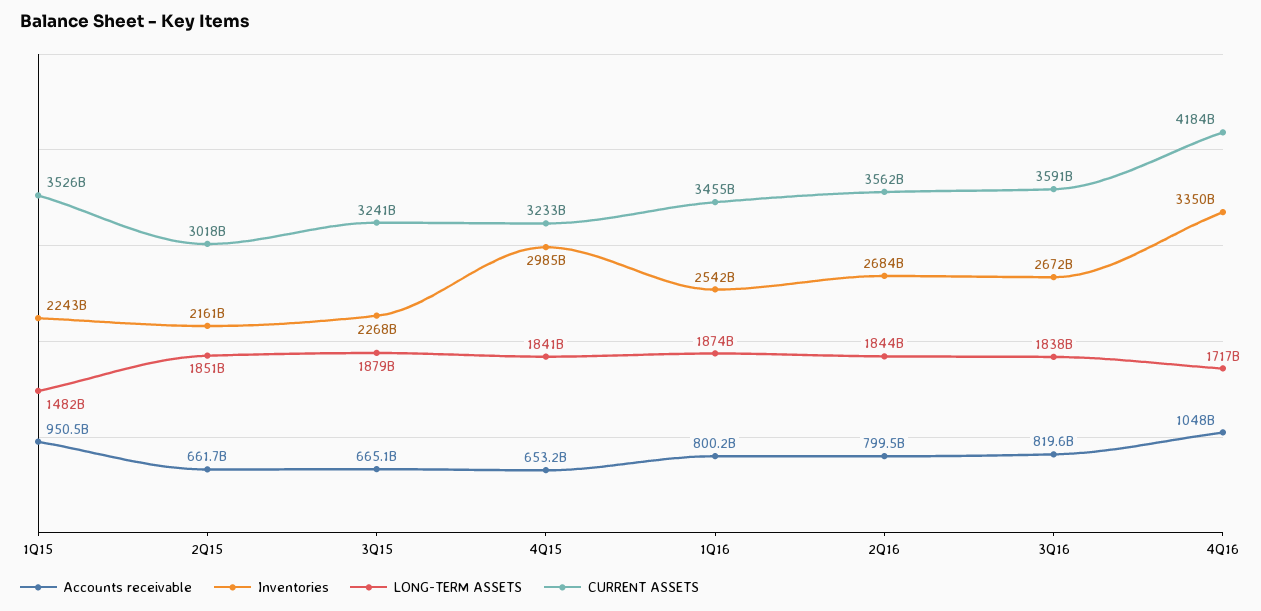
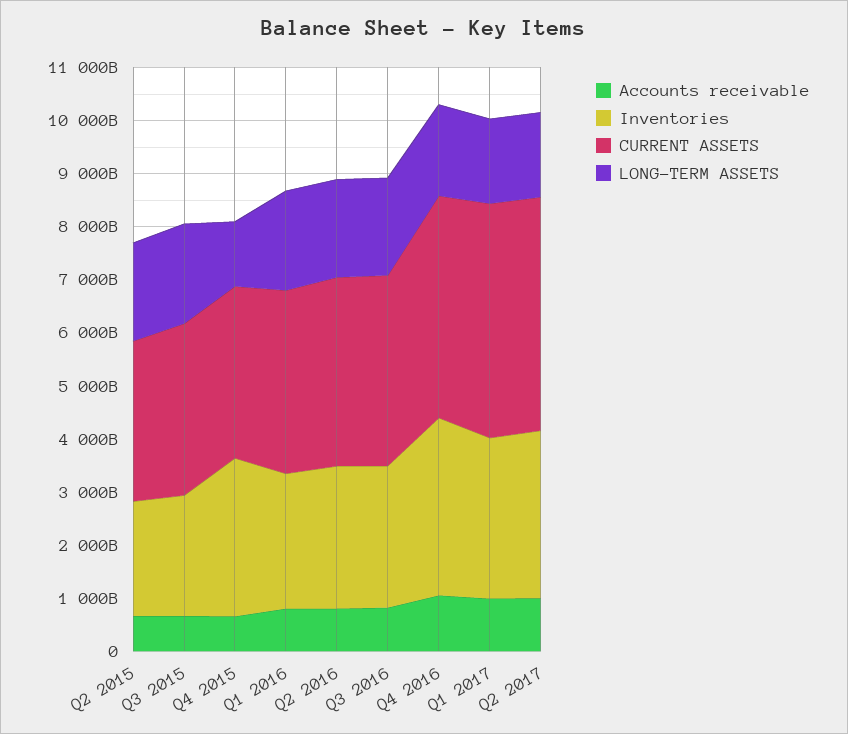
Accounts receivable, 1Q15: 950500000000 -> none
Inventories, 1Q15: 2243000000000 -> none
LONG-TERM ASSETS, 1Q15: 1482000000000 -> none
CURRENT ASSETS, 1Q15: 3526000000000 -> none
LONG-TERM ASSETS, 4Q15: 1841000000000 -> 1200000000000
Accounts receivable, Q1 2017: none -> 1000000000000
Inventories, Q1 2017: none -> 3000000000000
CURRENT ASSETS, Q1 2017: none -> 4400000000000
LONG-TERM ASSETS, Q1 2017: none -> 1600000000000
Accounts receivable, Q2 2017: none -> 1000000000000
Inventories, Q2 2017: none -> 3200000000000
CURRENT ASSETS, Q2 2017: none -> 4400000000000
LONG-TERM ASSETS, Q2 2017: none -> 1600000000000

